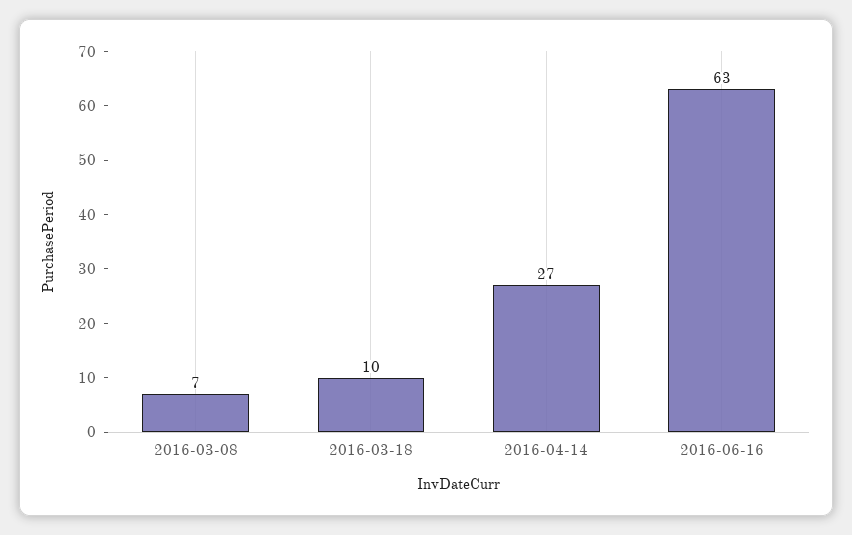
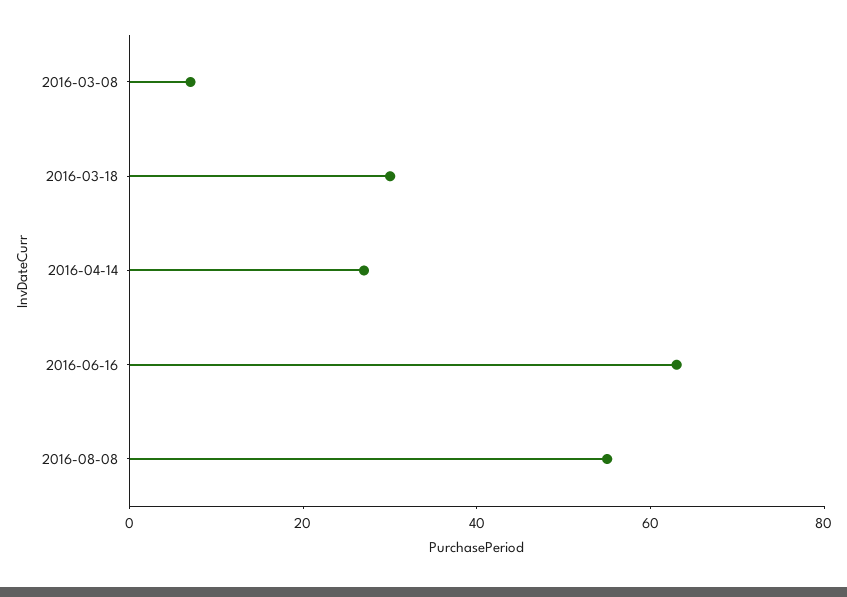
2016-03-18: 10 -> 30
2016-08-08: none -> 55

